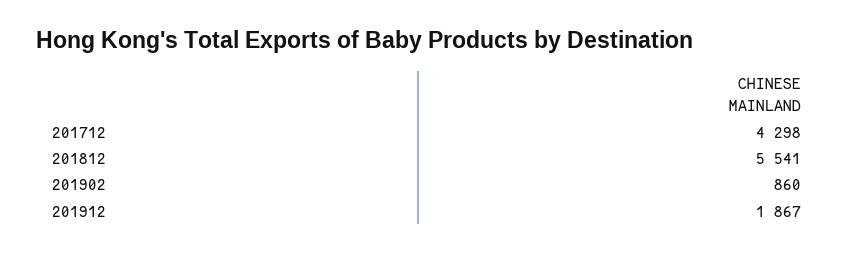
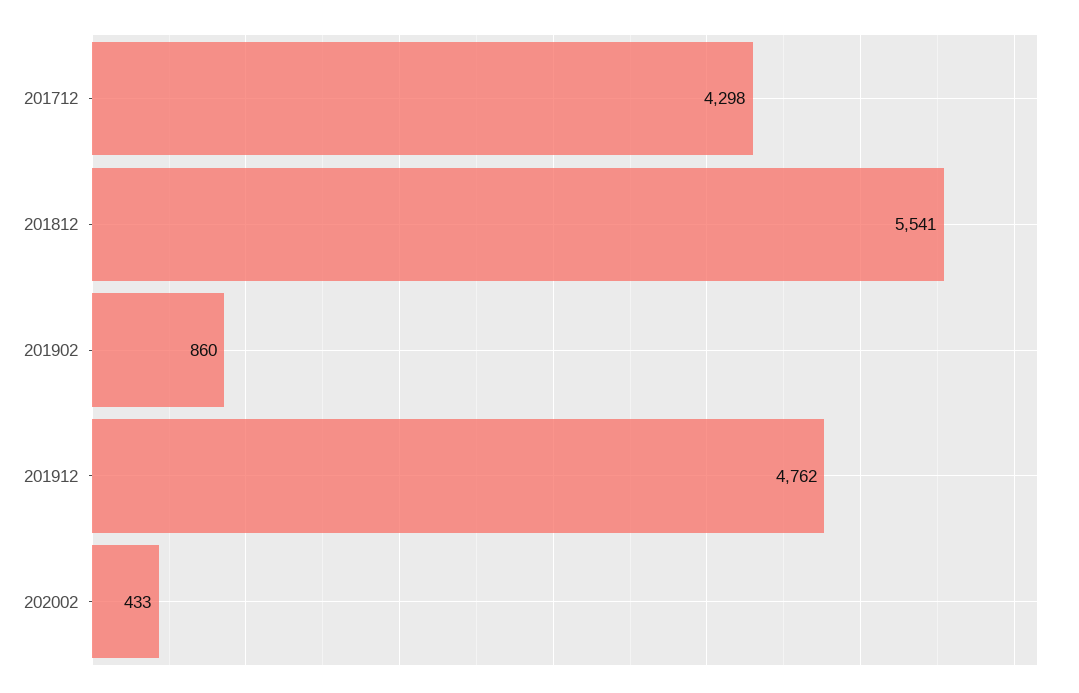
201912: 1867 -> 4762
202002: none -> 433

